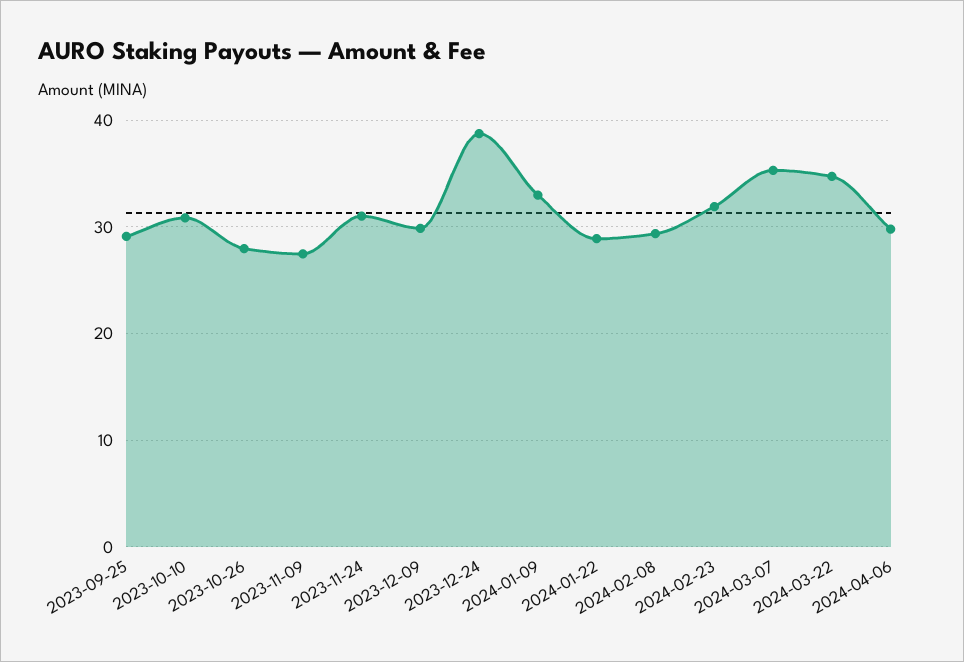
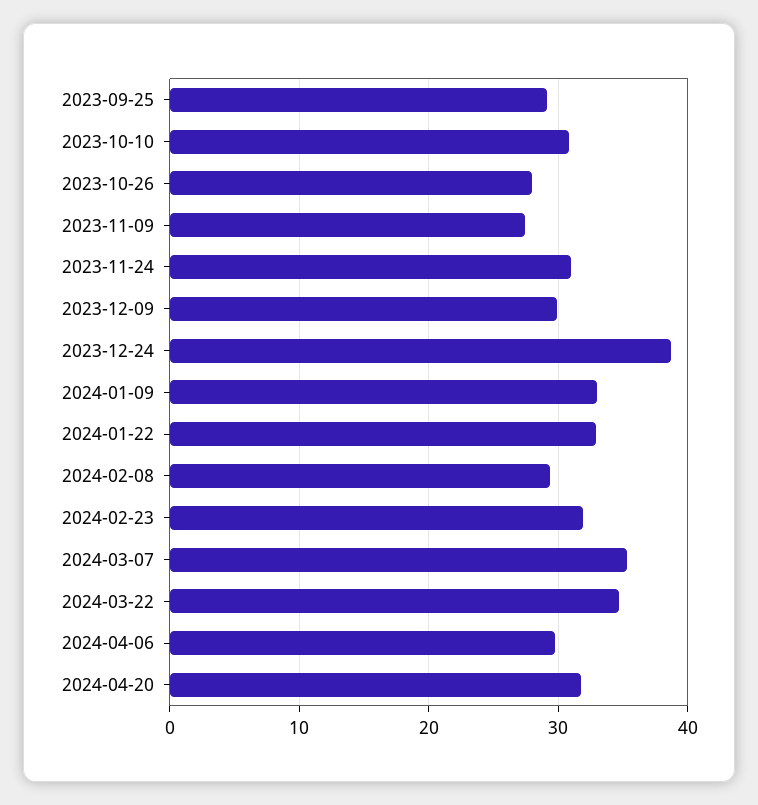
2024-01-22: 29 -> 33
2024-04-20: none -> 32

